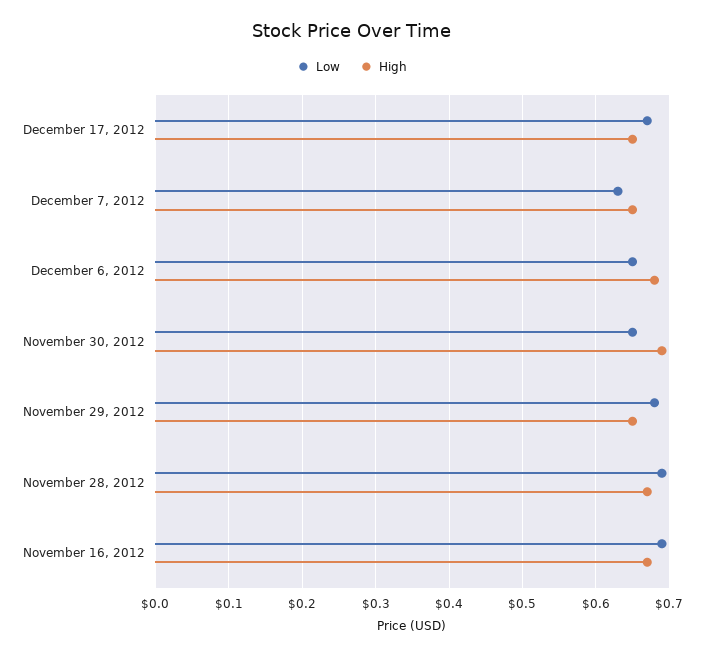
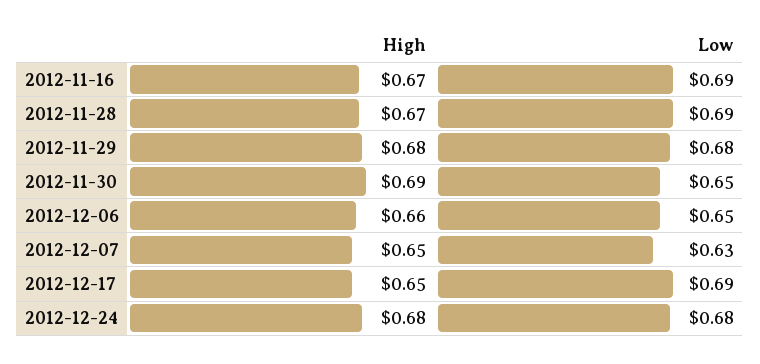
Low, December 17, 2012: 0.67 -> 0.69
High, December 6, 2012: 0.68 -> 0.66
High, November 29, 2012: 0.65 -> 0.68
High, 2012-12-24: none -> 0.68
Low, 2012-12-24: none -> 0.68

